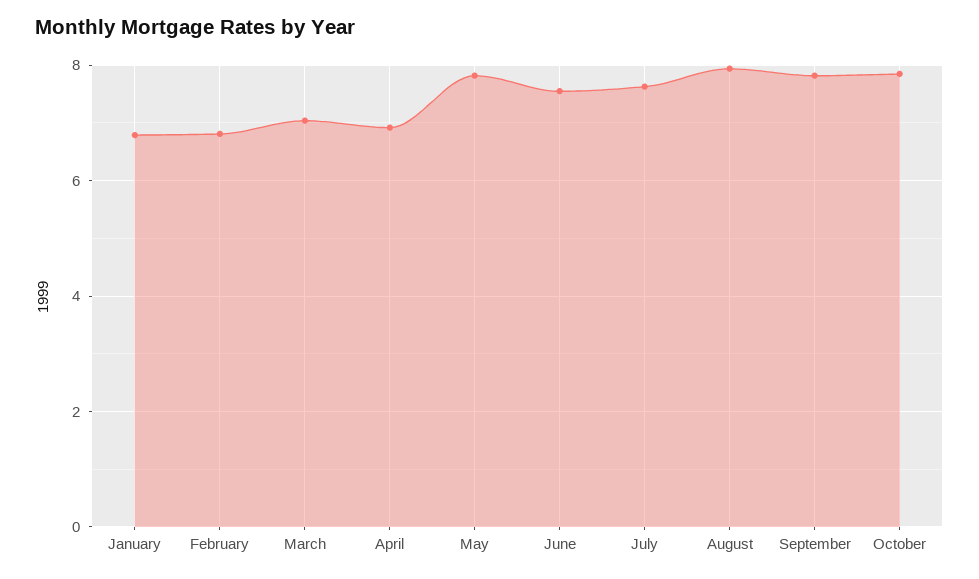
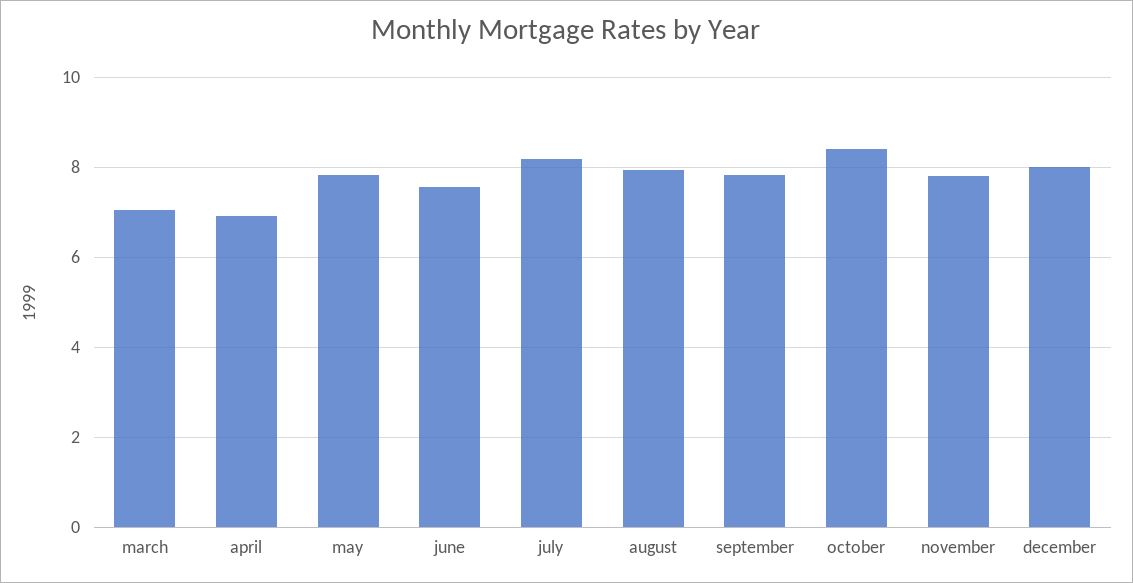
January: 6.8 -> none
February: 6.8 -> none
July: 7.6 -> 8.2
October: 7.8 -> 8.4
november: none -> 7.8
december: none -> 8

